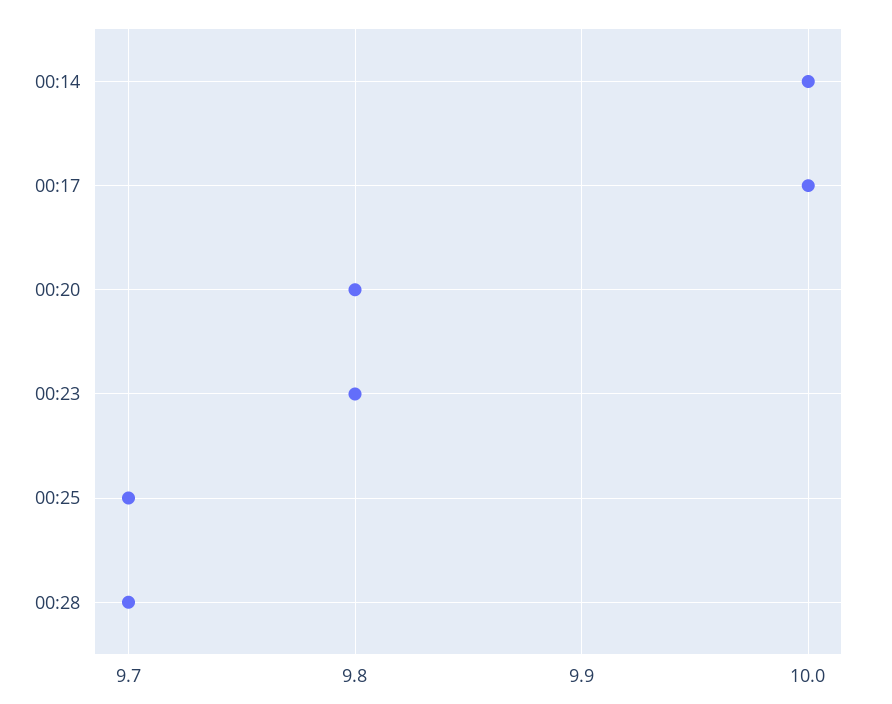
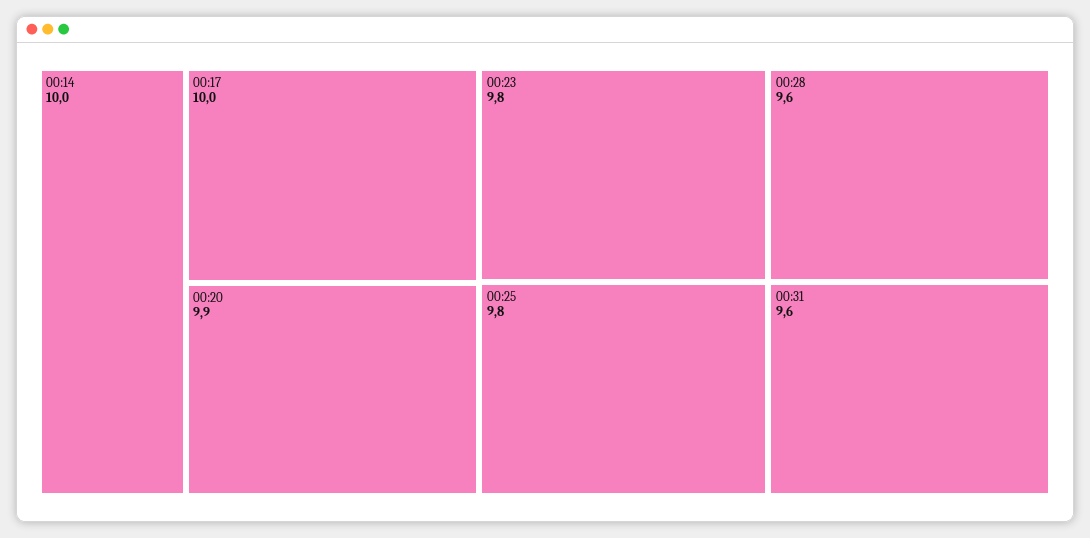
00:20: 9.8 -> 9.9
00:25: 9.7 -> 9.8
00:28: 9.7 -> 9.6
00:31: none -> 9.6

